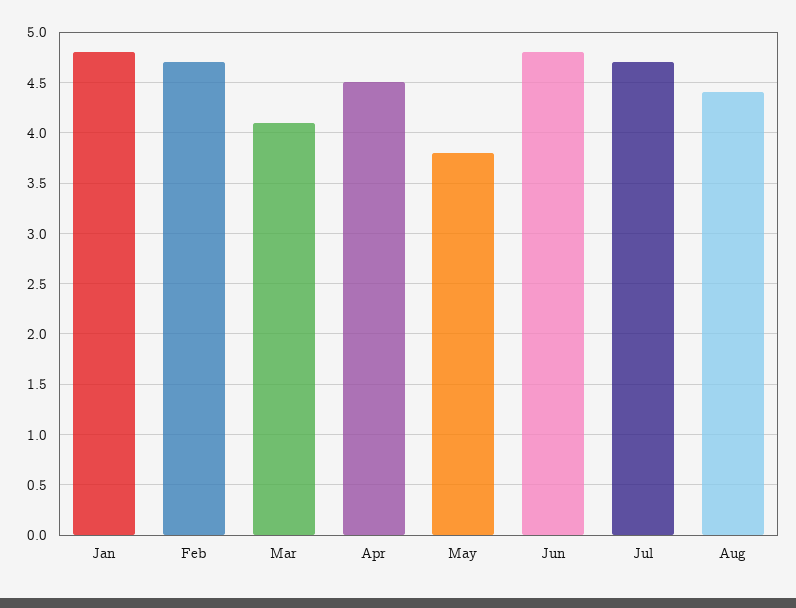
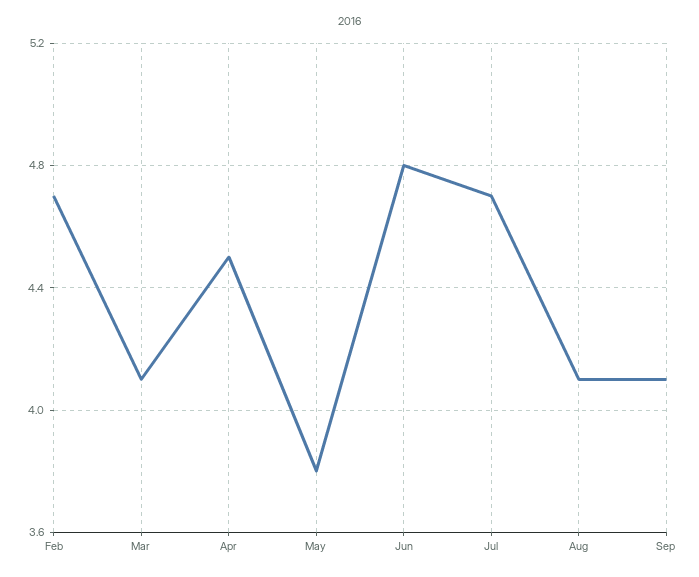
Jan: 4.8 -> none
Aug: 4.4 -> 4.1
Sep: none -> 4.1

